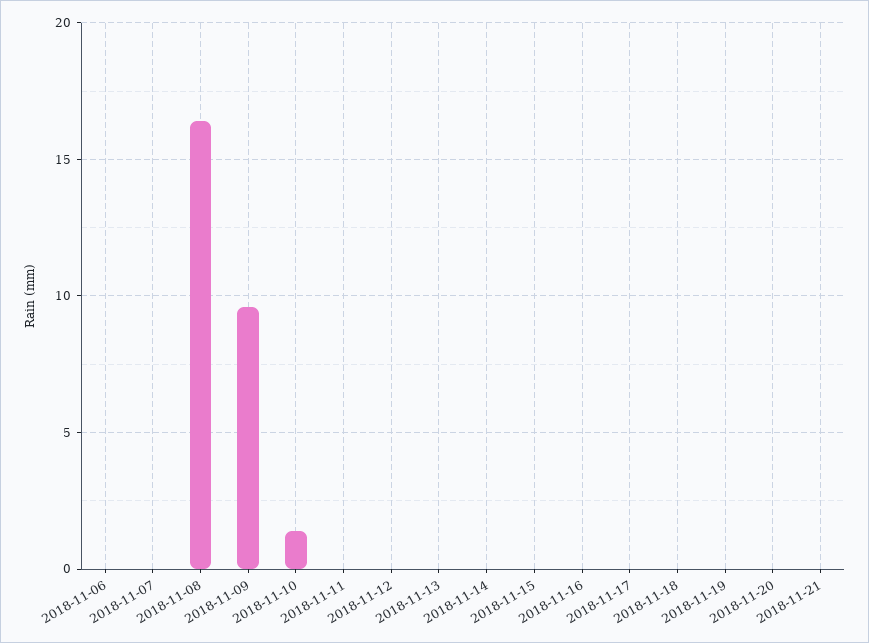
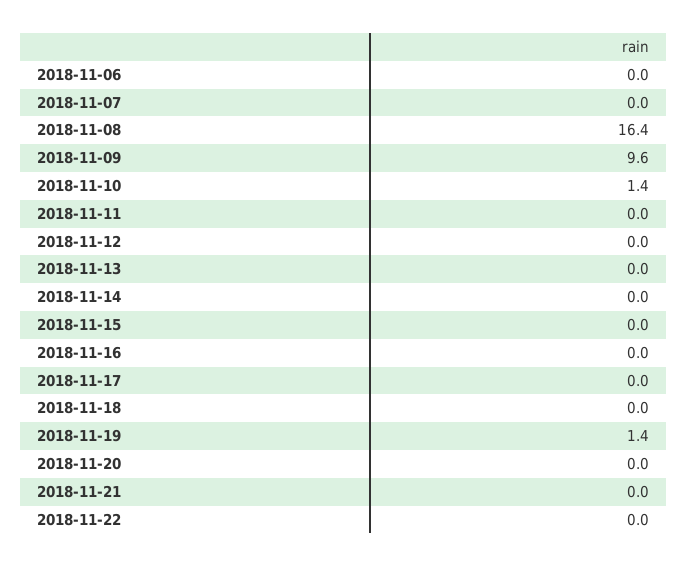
2018-11-19: 0 -> 1.4
2018-11-22: none -> 0

